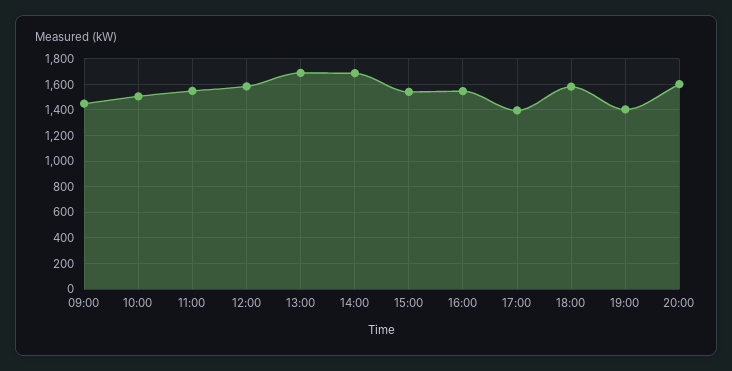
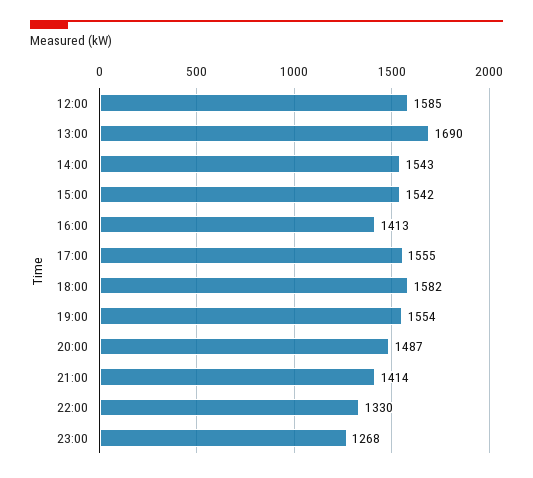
09:00: 1450 -> none
10:00: 1500 -> none
11:00: 1550 -> none
14:00: 1700 -> 1543
16:00: 1550 -> 1413
17:00: 1400 -> 1555
19:00: 1400 -> 1554
20:00: 1600 -> 1487
21:00: none -> 1414
22:00: none -> 1330
23:00: none -> 1268

